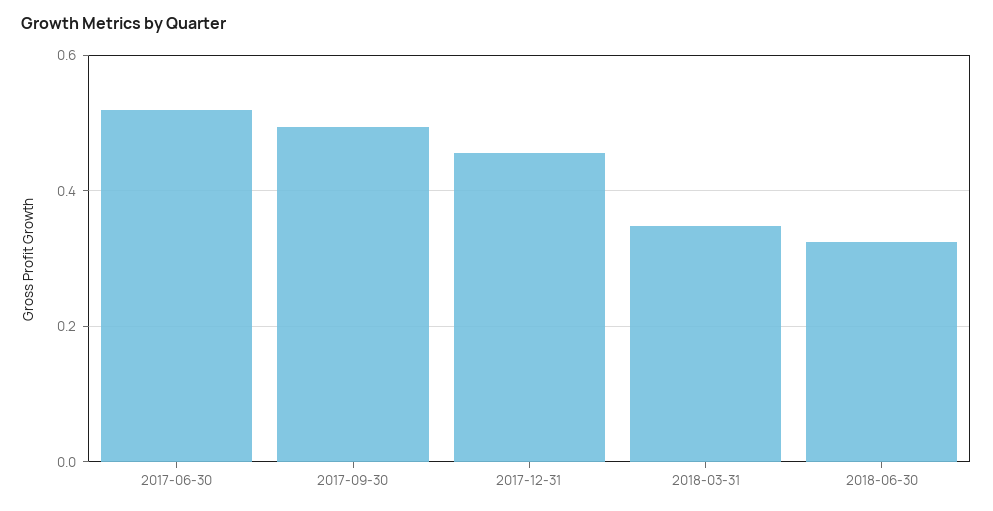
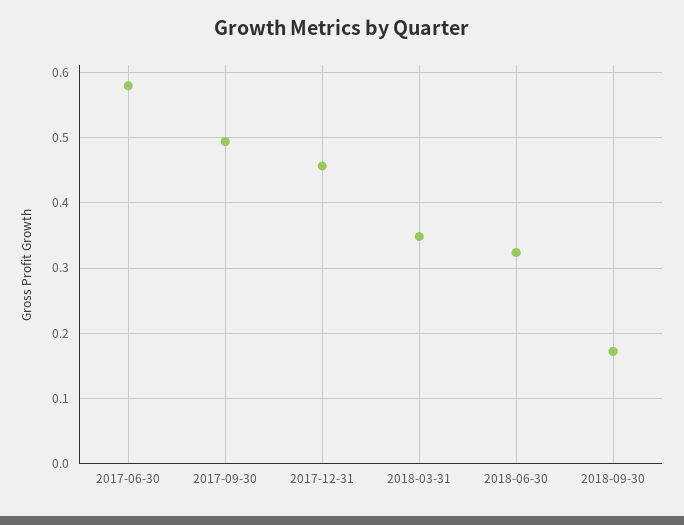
2017-06-30: 0.52 -> 0.58
2018-09-30: none -> 0.17

